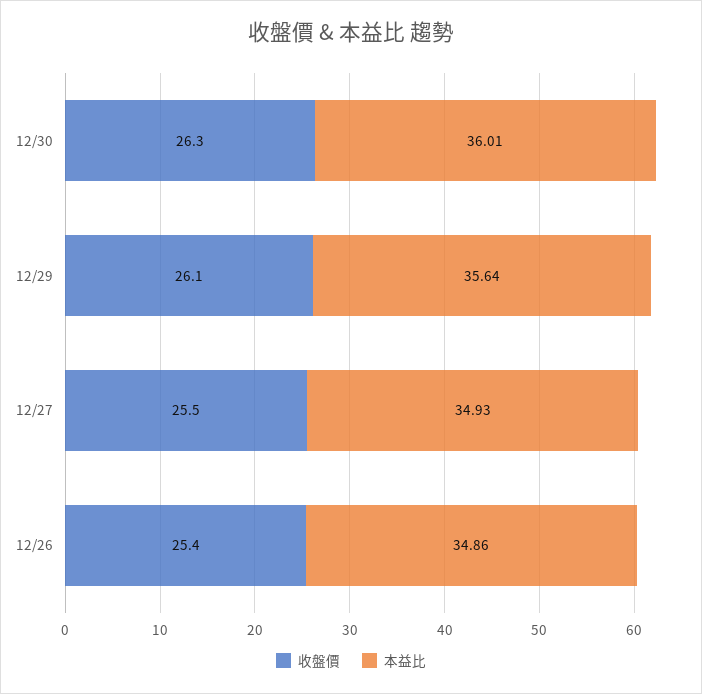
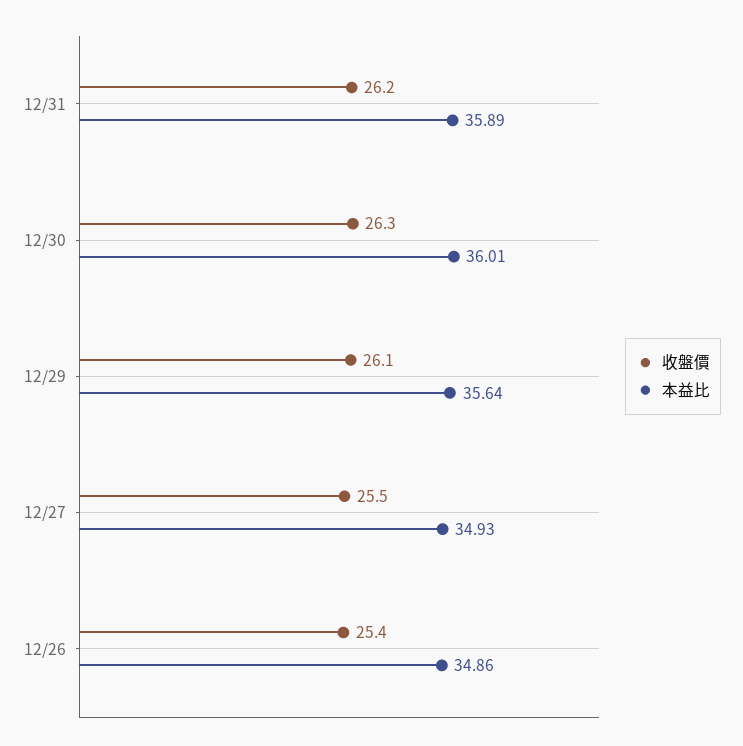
收盤價, 12/31: none -> 26.2
本益比, 12/31: none -> 35.89

